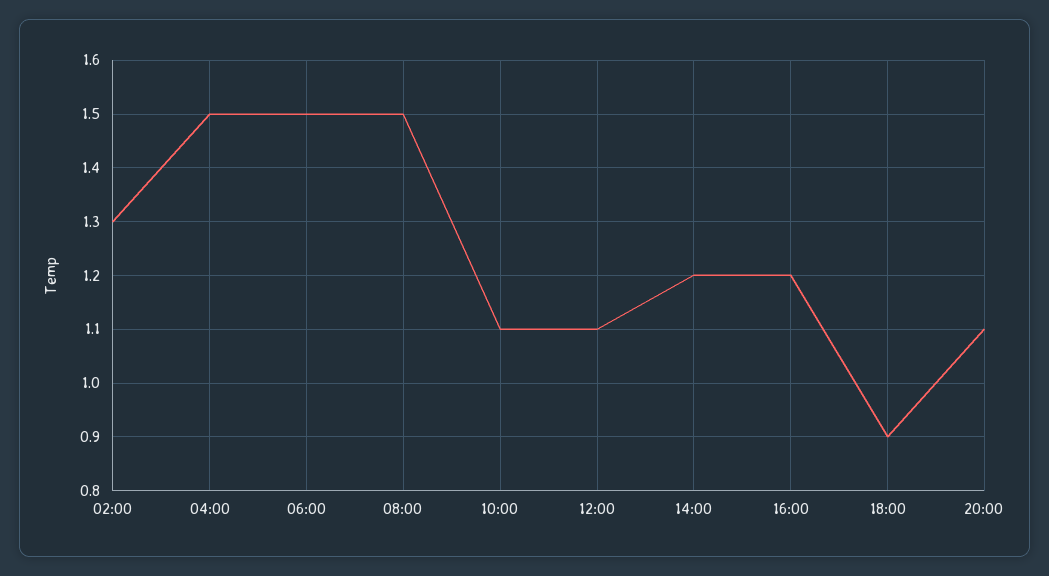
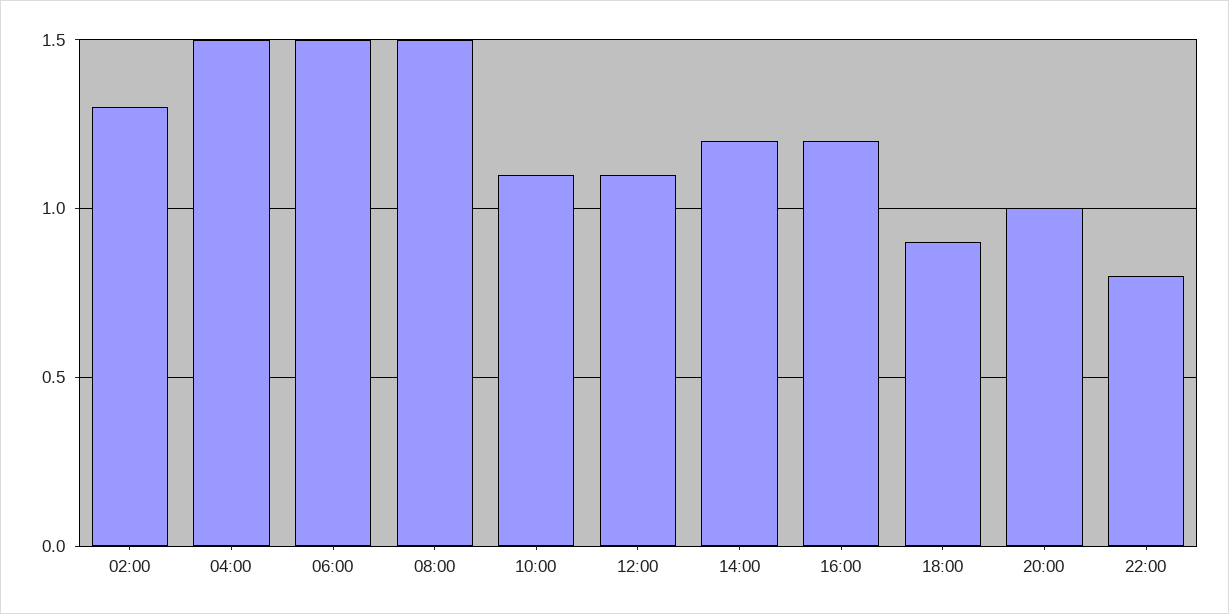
20:00: 1.1 -> 1
22:00: none -> 0.8

